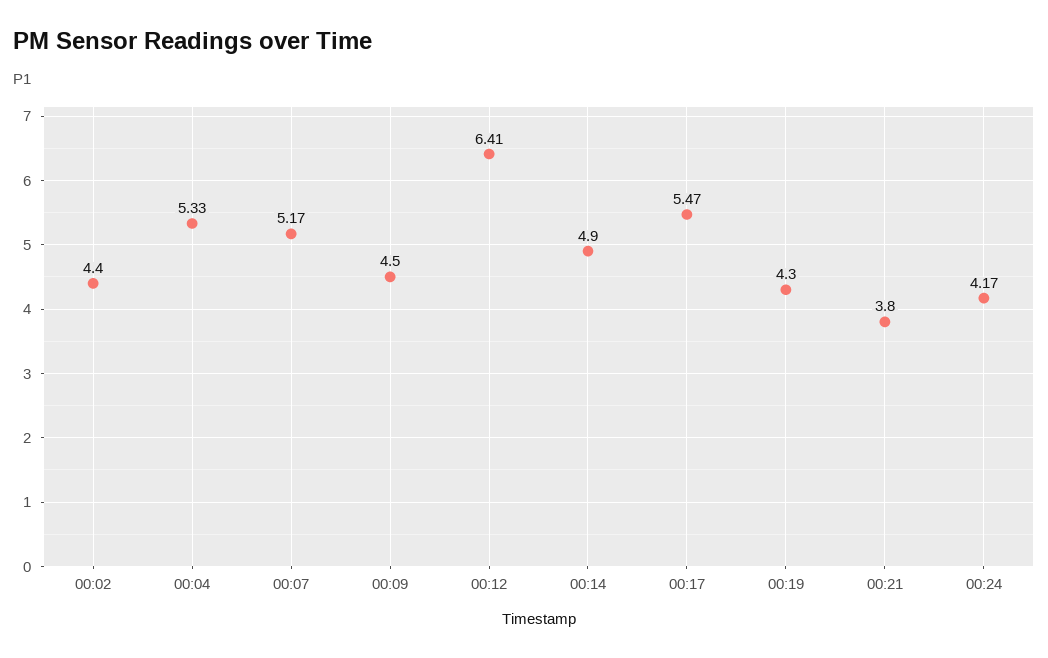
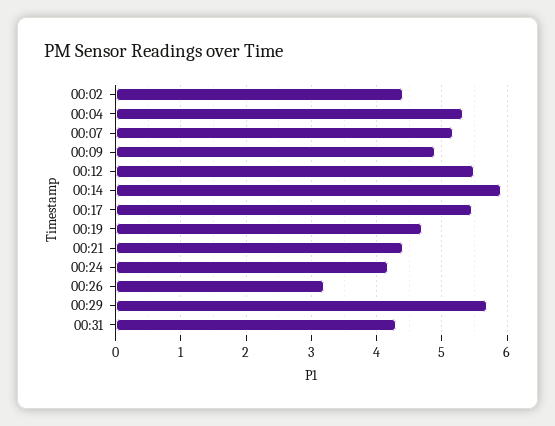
00:09: 4.5 -> 4.9
00:12: 6.41 -> 5.5
00:14: 4.9 -> 5.9
00:19: 4.3 -> 4.7
00:21: 3.8 -> 4.4
00:26: none -> 3.2
00:29: none -> 5.7
00:31: none -> 4.3

